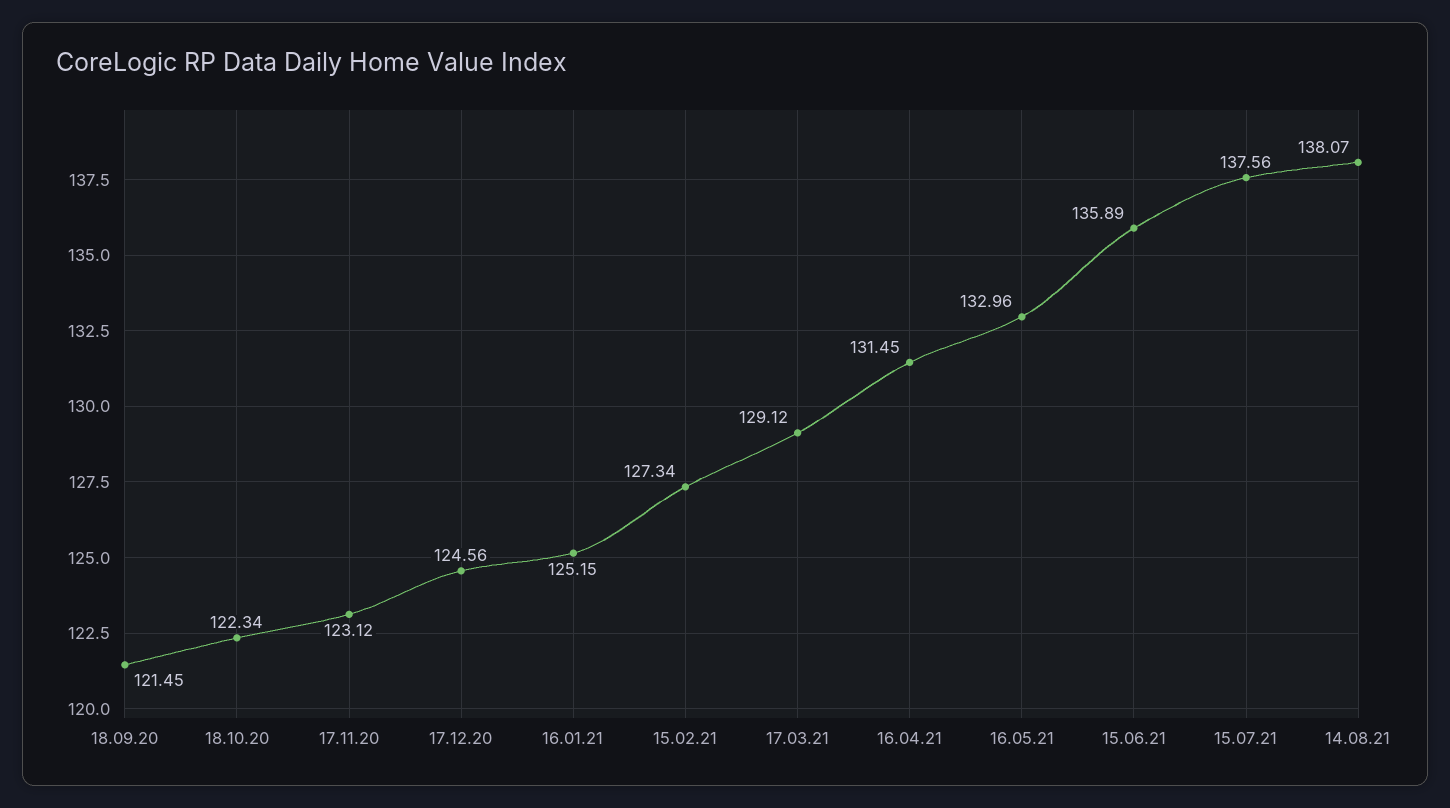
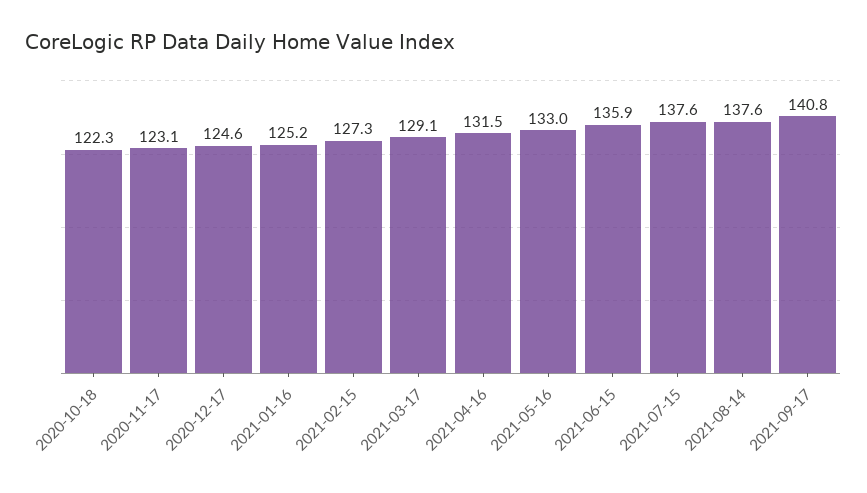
18.09.20: 121.45 -> none
14.08.21: 138.07 -> 137.6
2021-09-17: none -> 140.8

